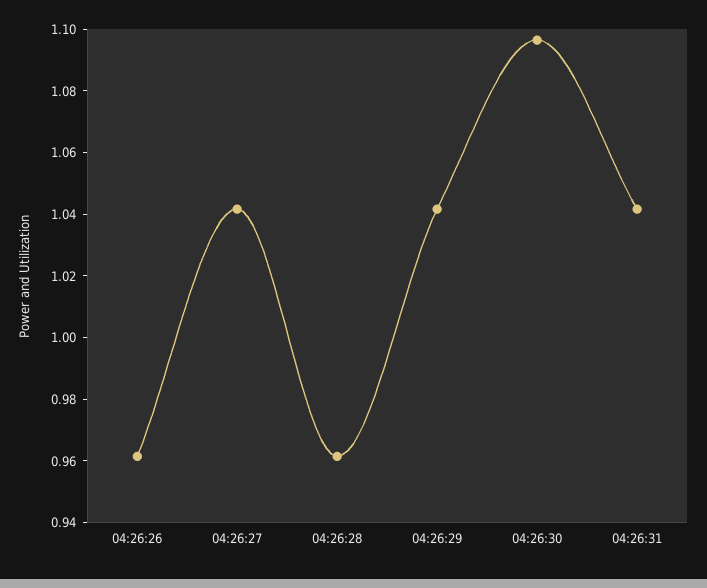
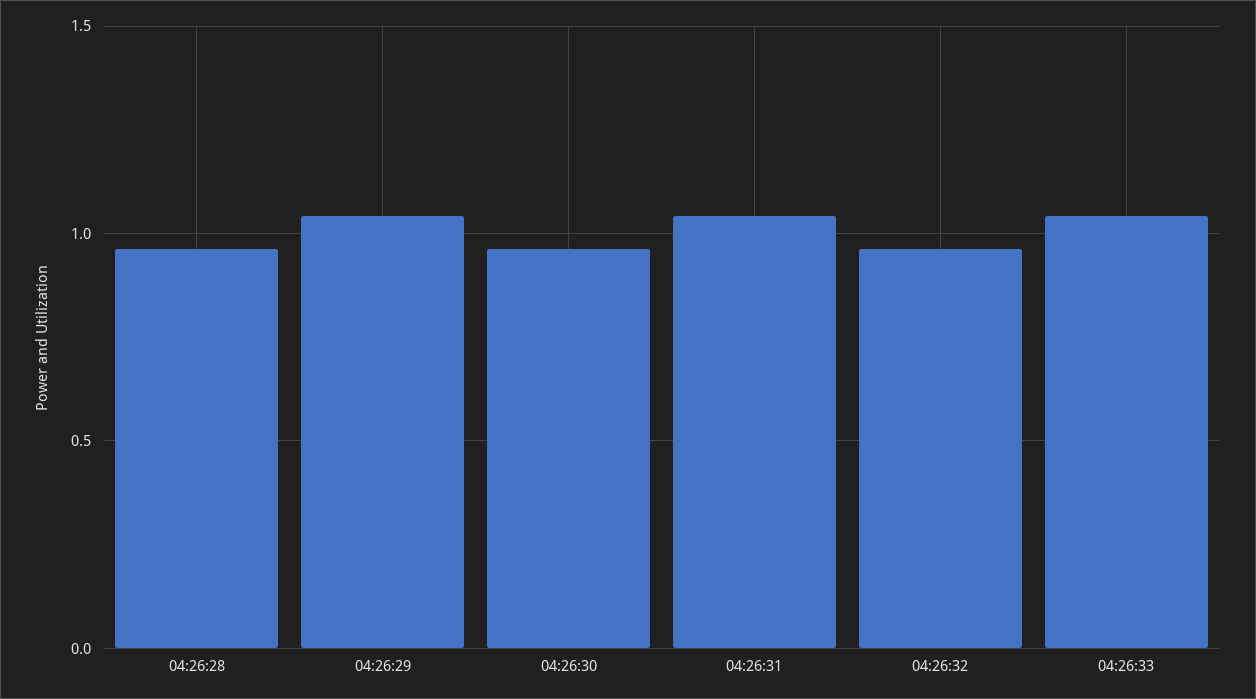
04:26:26: 0.96 -> none
04:26:27: 1.04 -> none
04:26:30: 1.095 -> 0.95
04:26:32: none -> 0.95
04:26:33: none -> 1.05

